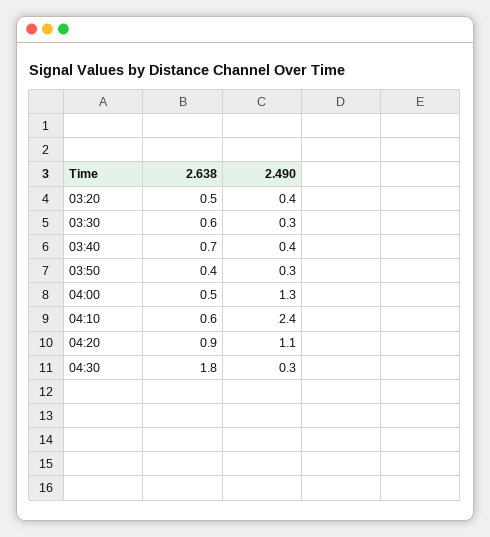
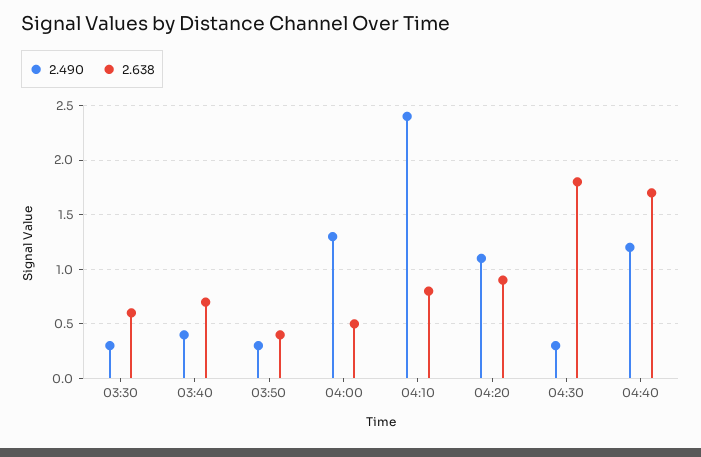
2.638, 03:20: 0.5 -> none
2.490, 03:20: 0.4 -> none
2.638, 04:10: 0.6 -> 0.8
2.490, 04:40: none -> 1.2
2.638, 04:40: none -> 1.7

